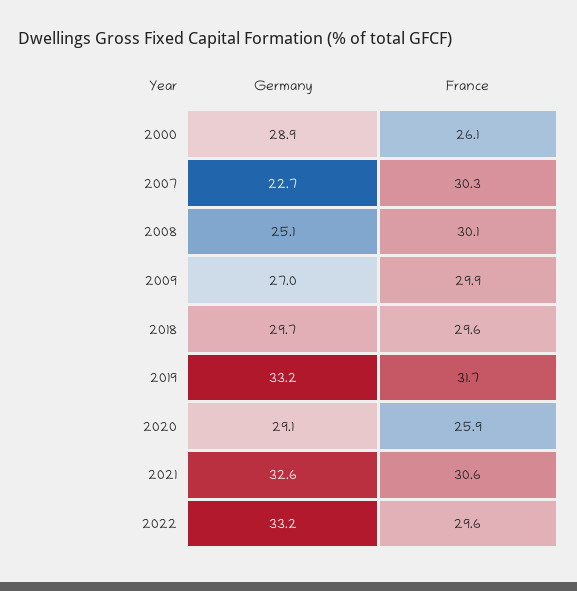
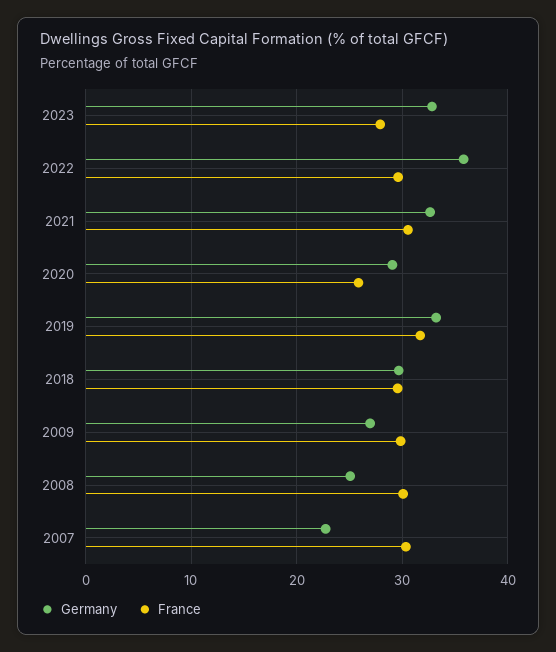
Germany, 2000: 28.9 -> none
France, 2000: 26.1 -> none
Germany, 2022: 33.2 -> 36
Germany, 2023: none -> 33
France, 2023: none -> 28

